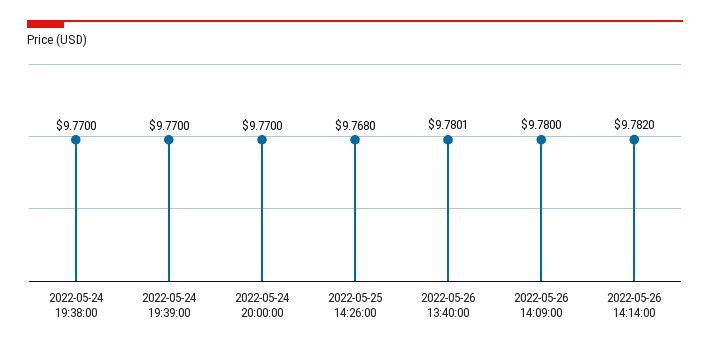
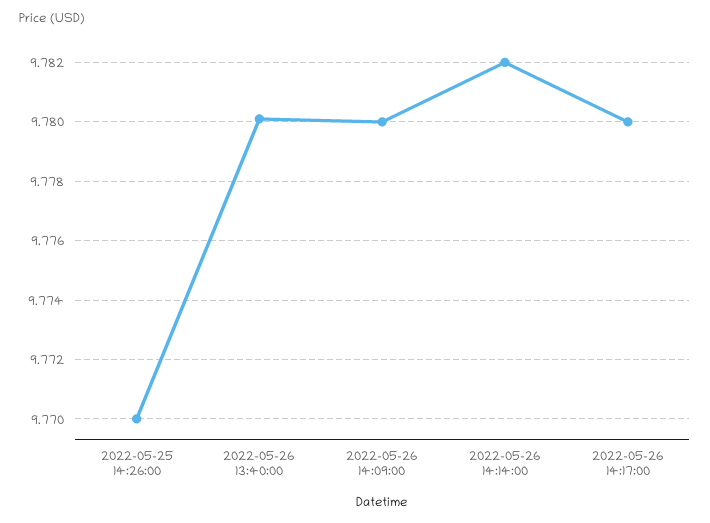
2022-05-24 19:38:00: 9.77 -> none
2022-05-24 19:39:00: 9.77 -> none
2022-05-24 20:00:00: 9.77 -> none
2022-05-25 14:26:00: 9.768 -> 9.77
2022-05-26 14:17:00: none -> 9.78

